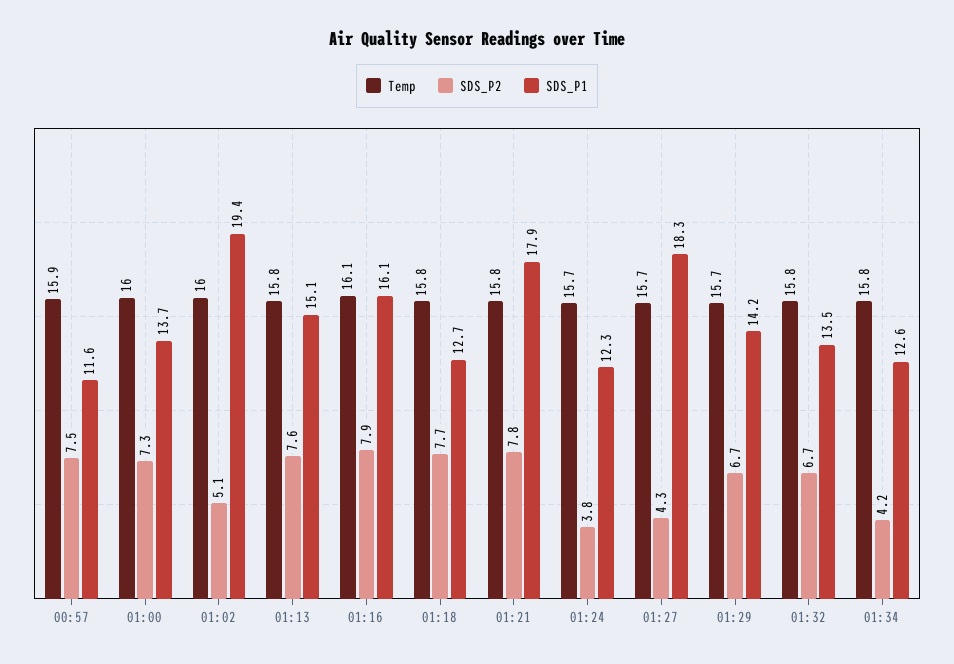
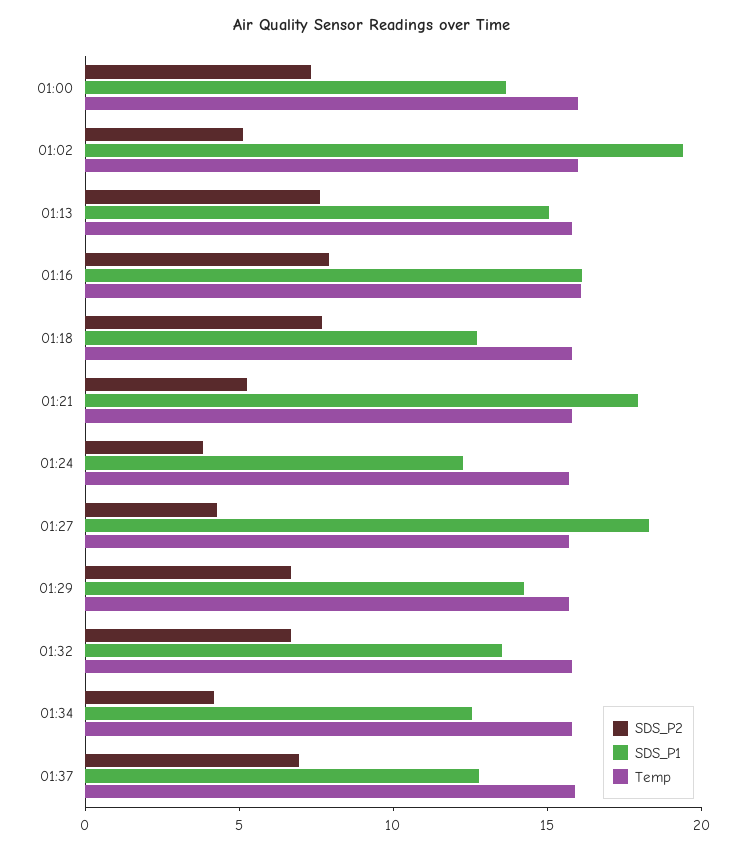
Temp, 00:57: 15.9 -> none
SDS_P2, 00:57: 7.5 -> none
SDS_P1, 00:57: 11.6 -> none
SDS_P2, 01:21: 7.8 -> 5
SDS_P2, 01:37: none -> 7
SDS_P1, 01:37: none -> 13
Temp, 01:37: none -> 16

